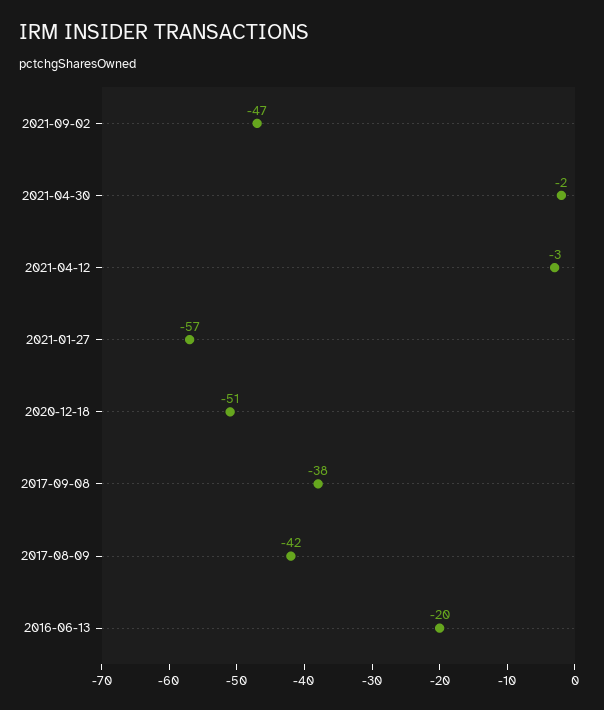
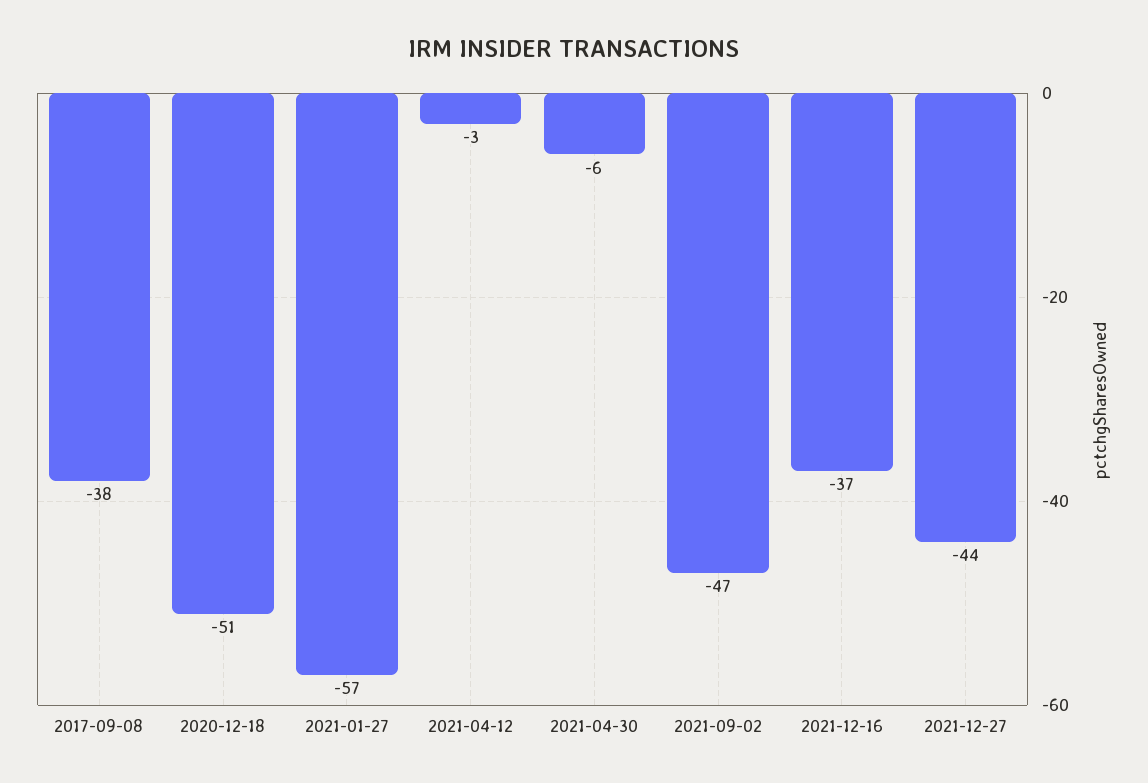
2021-04-30: -2 -> -6
2017-08-09: -42 -> none
2016-06-13: -20 -> none
2021-12-16: none -> -37
2021-12-27: none -> -44

